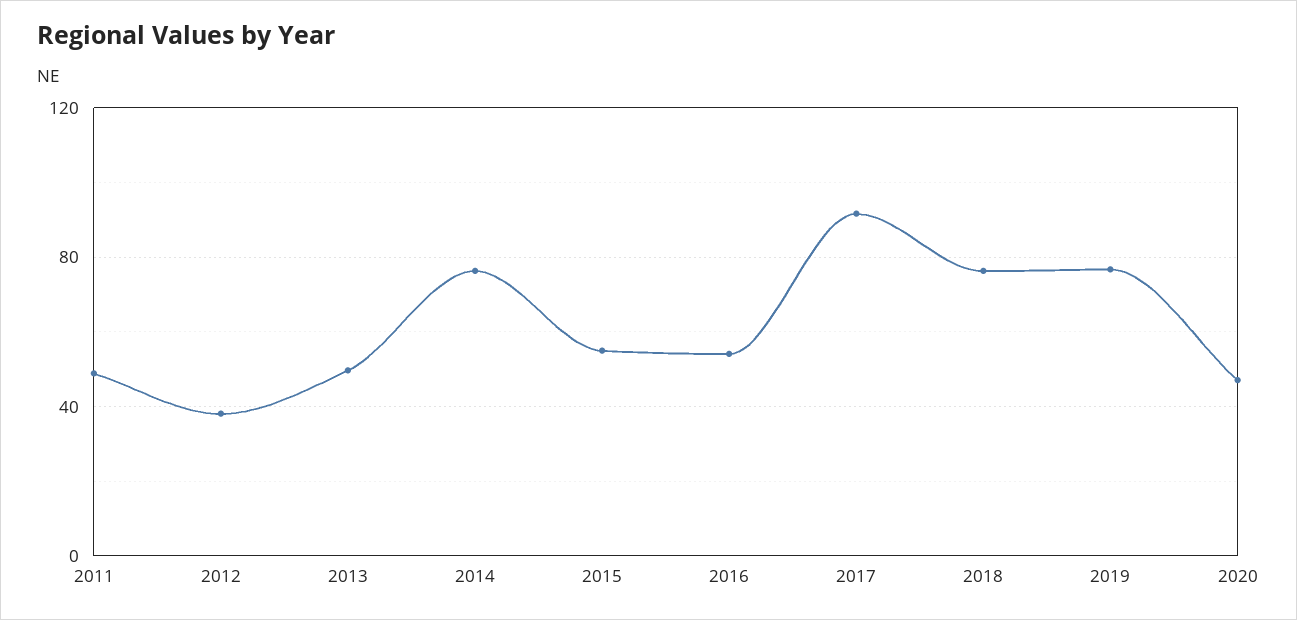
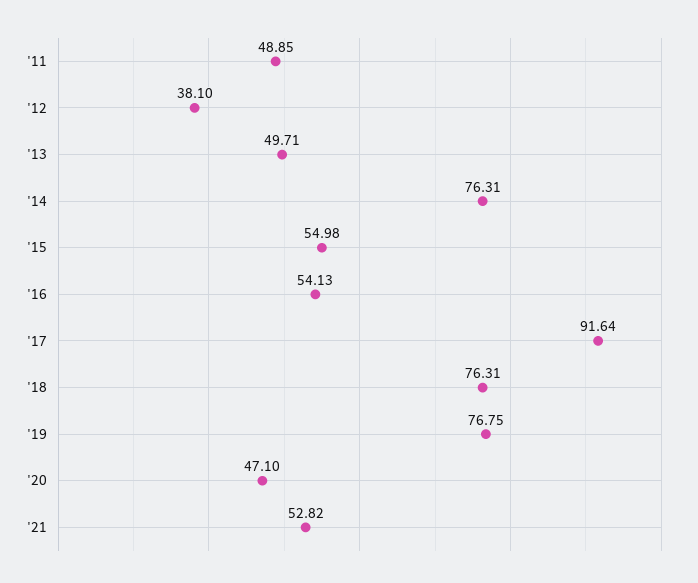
'21: none -> 52.82

